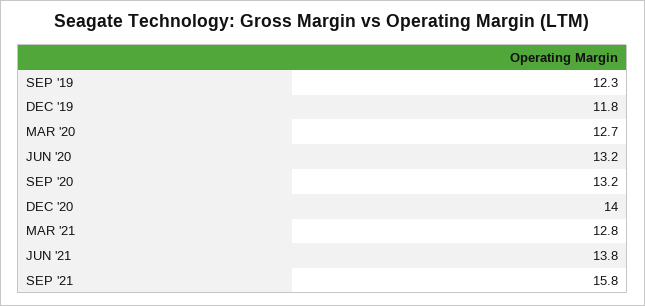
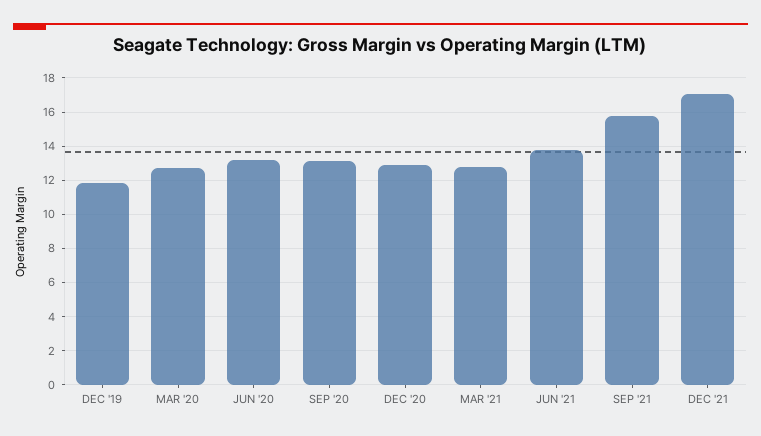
SEP '19: 12.3 -> none
DEC '20: 14 -> 13
DEC '21: none -> 17

